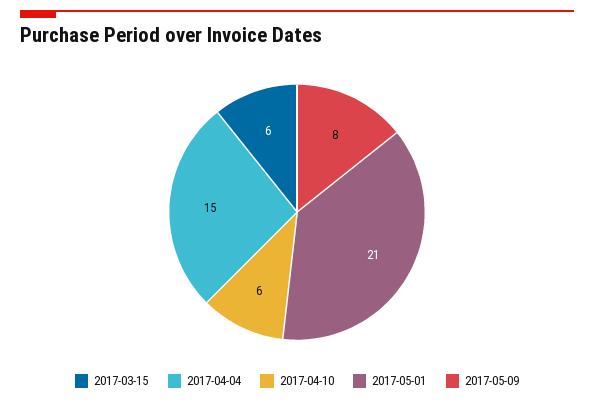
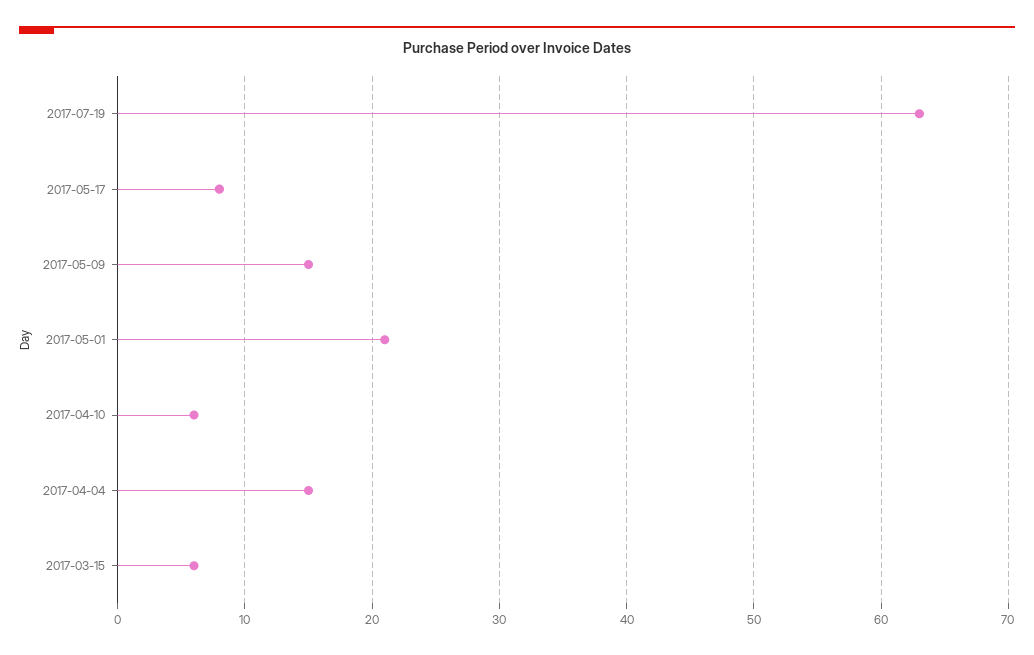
2017-05-09: 8 -> 15
2017-07-19: none -> 63
2017-05-17: none -> 8

